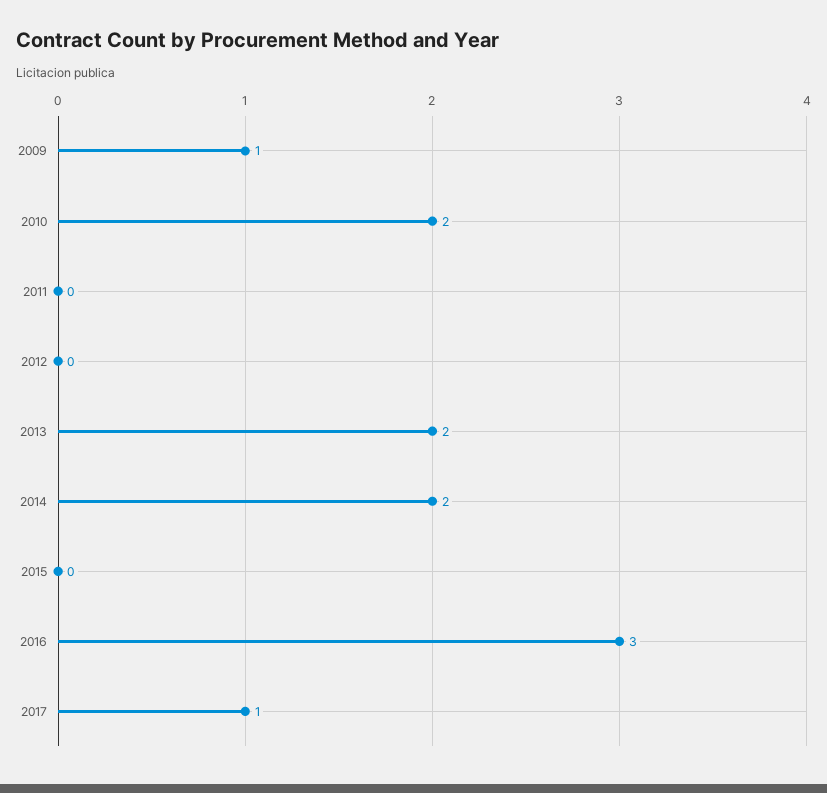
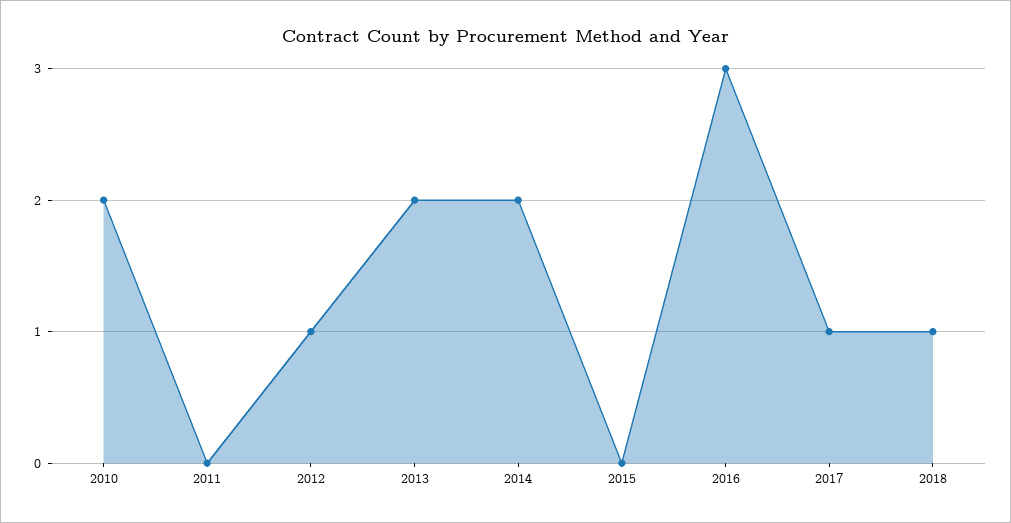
2009: 1 -> none
2012: 0 -> 1
2018: none -> 1

